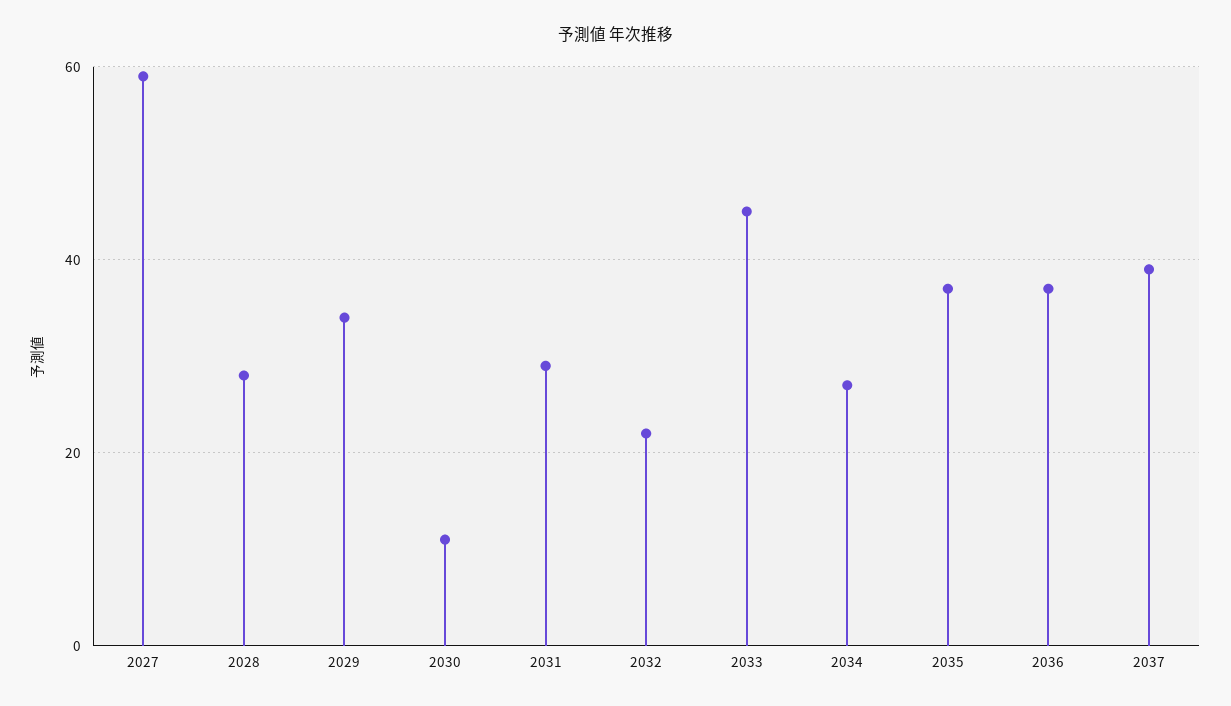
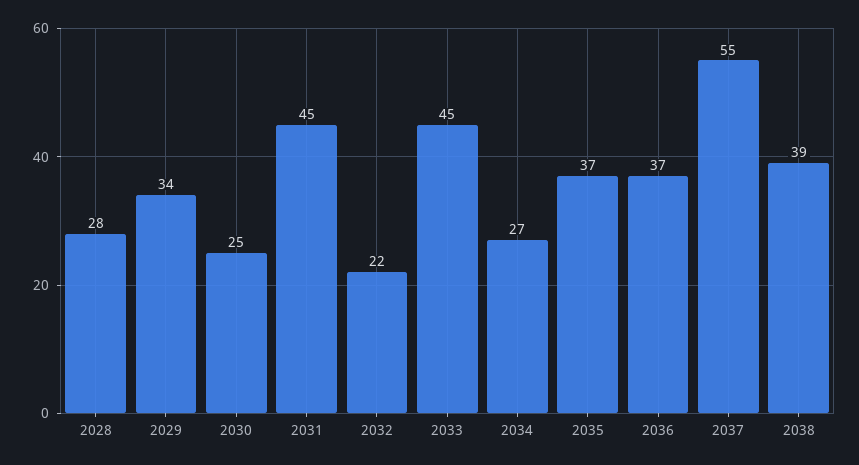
2027: 60 -> none
2030: 10 -> 25
2031: 30 -> 45
2037: 40 -> 55
2038: none -> 39

